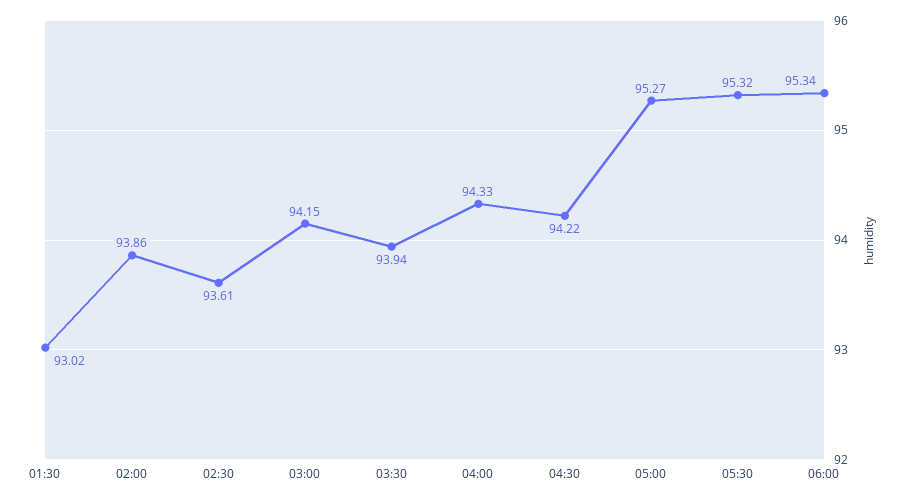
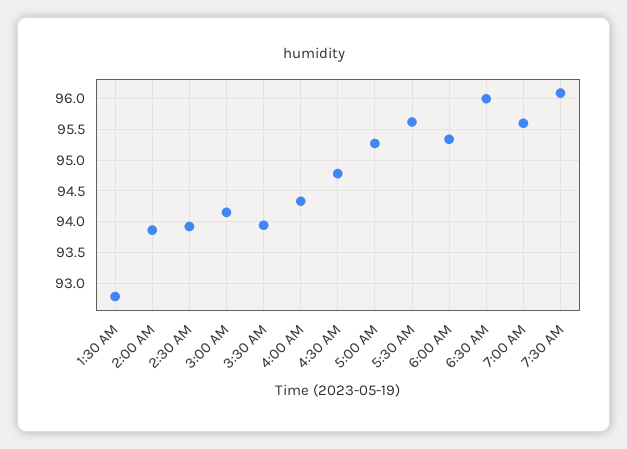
01:30: 93.02 -> 92.8
02:30: 93.61 -> 93.9
04:30: 94.22 -> 94.8
05:30: 95.32 -> 95.6
6:30 AM: none -> 96
7:00 AM: none -> 95.6
7:30 AM: none -> 96.1

